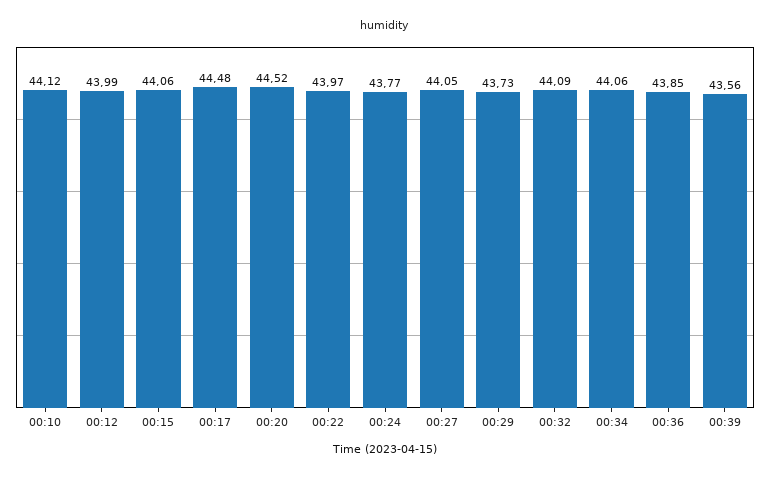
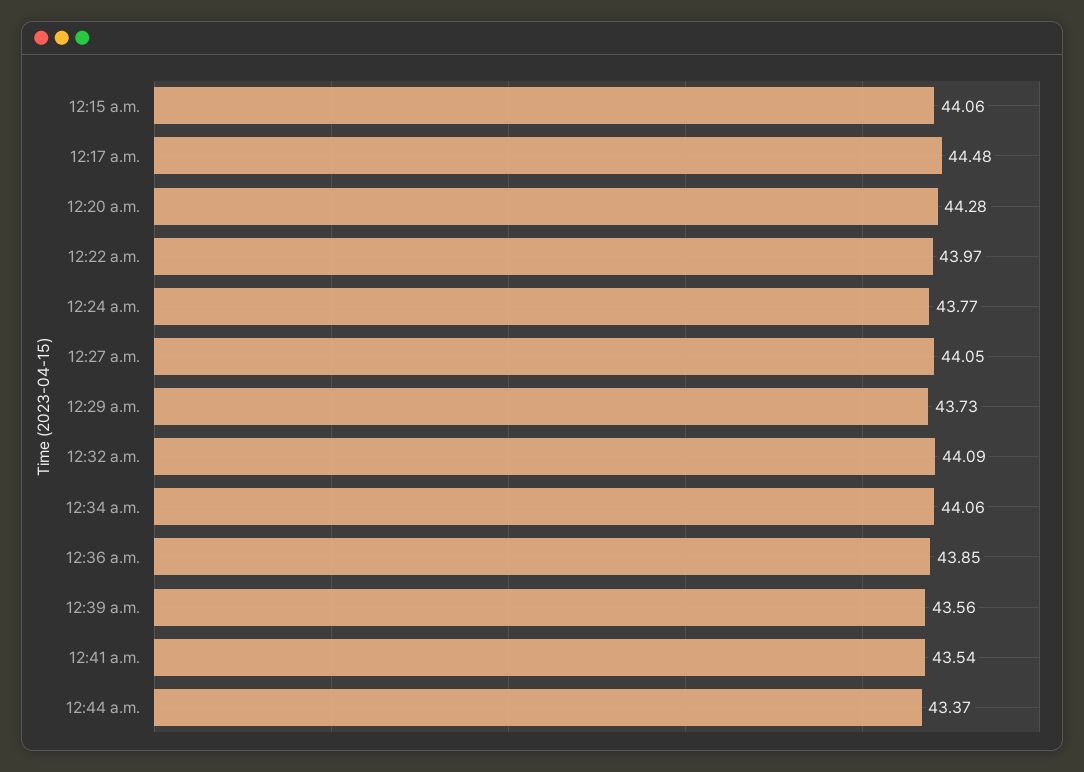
00:10: 44.12 -> none
00:12: 43.99 -> none
00:20: 44.52 -> 44.28
12:41 a.m.: none -> 43.54
12:44 a.m.: none -> 43.37

